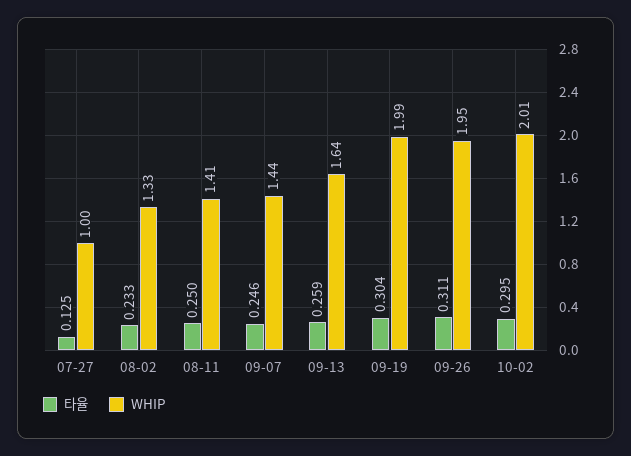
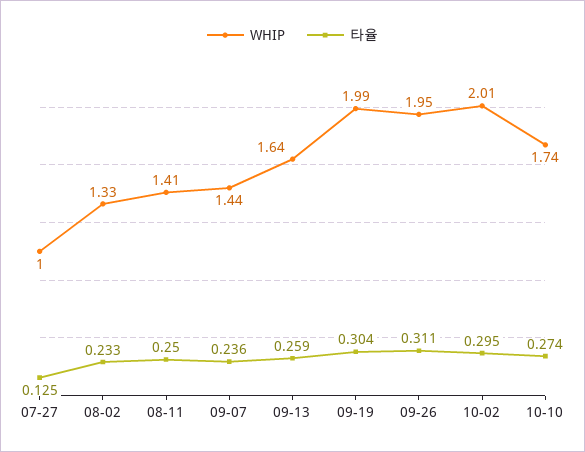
타율, 09-07: 0.246 -> 0.236
WHIP, 10-10: none -> 1.74
타율, 10-10: none -> 0.274

